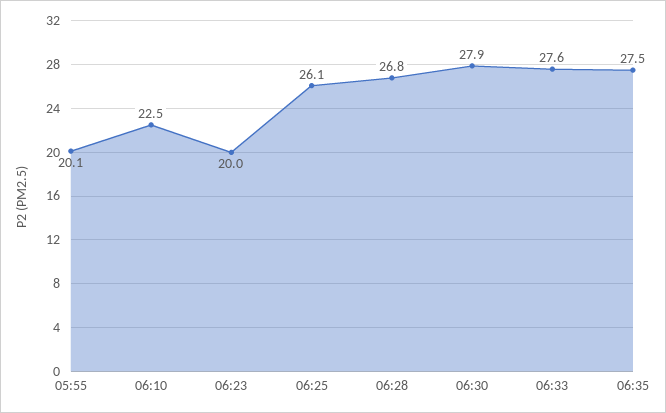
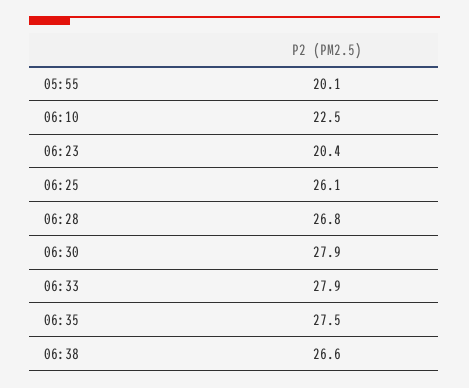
06:23: 20 -> 20.4
06:33: 27.6 -> 27.9
06:38: none -> 26.6

